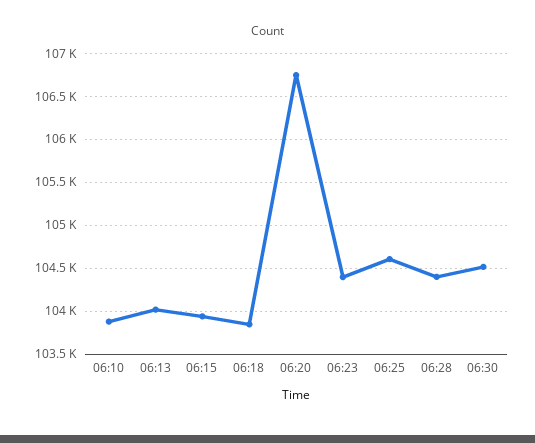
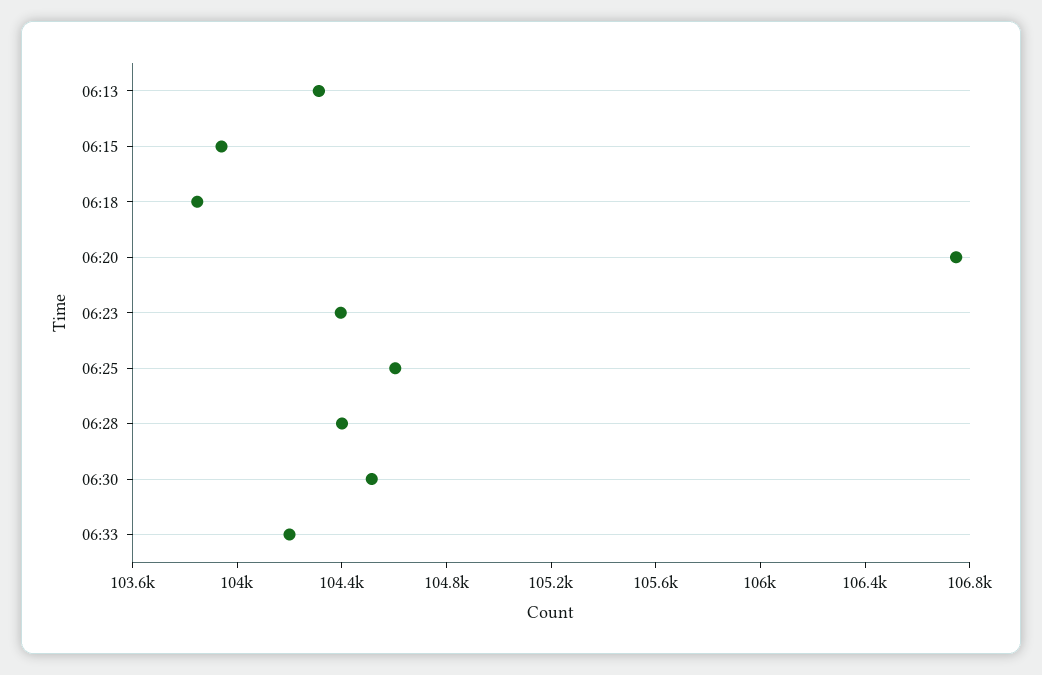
06:10: 103900 -> none
06:13: 104000 -> 104300
06:33: none -> 104200

